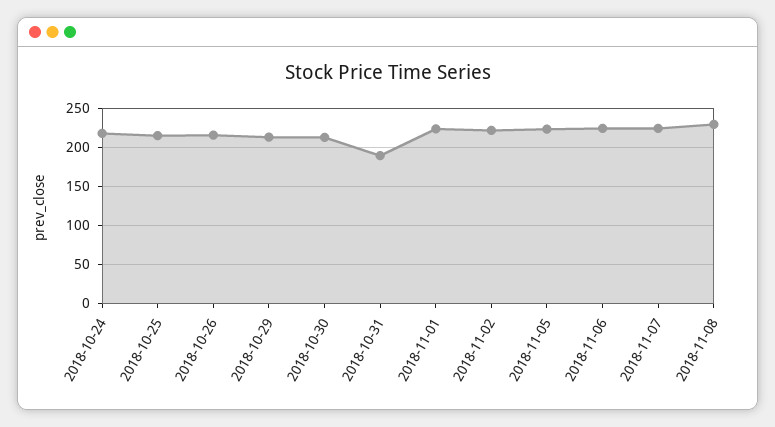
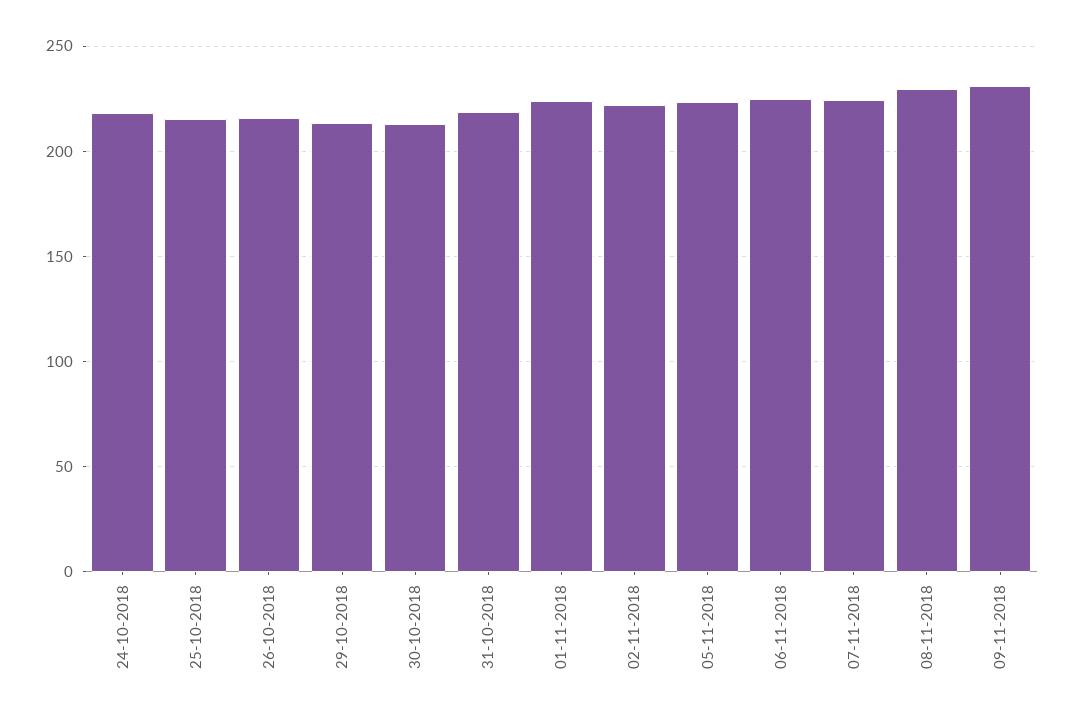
2018-10-31: 190 -> 220
09-11-2018: none -> 230

